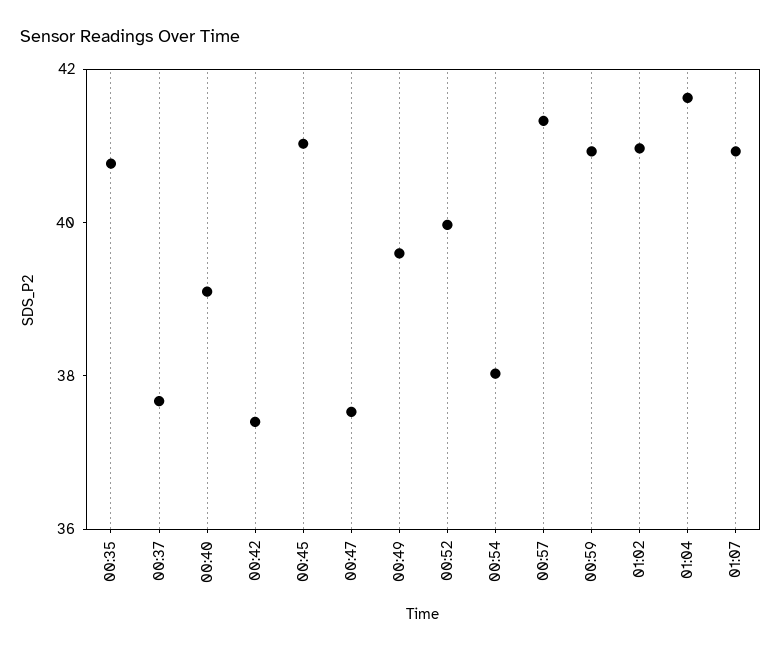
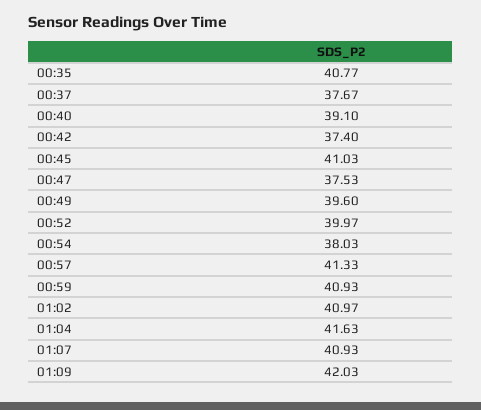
01:09: none -> 42.03

